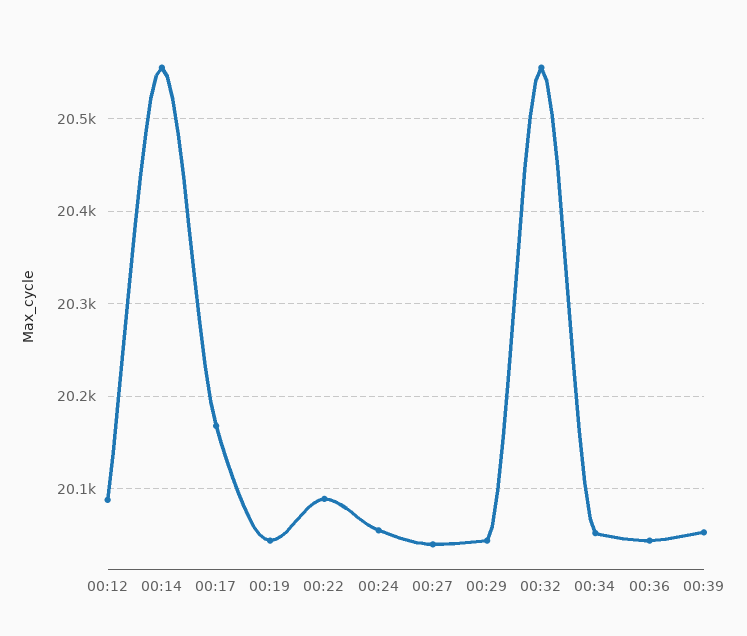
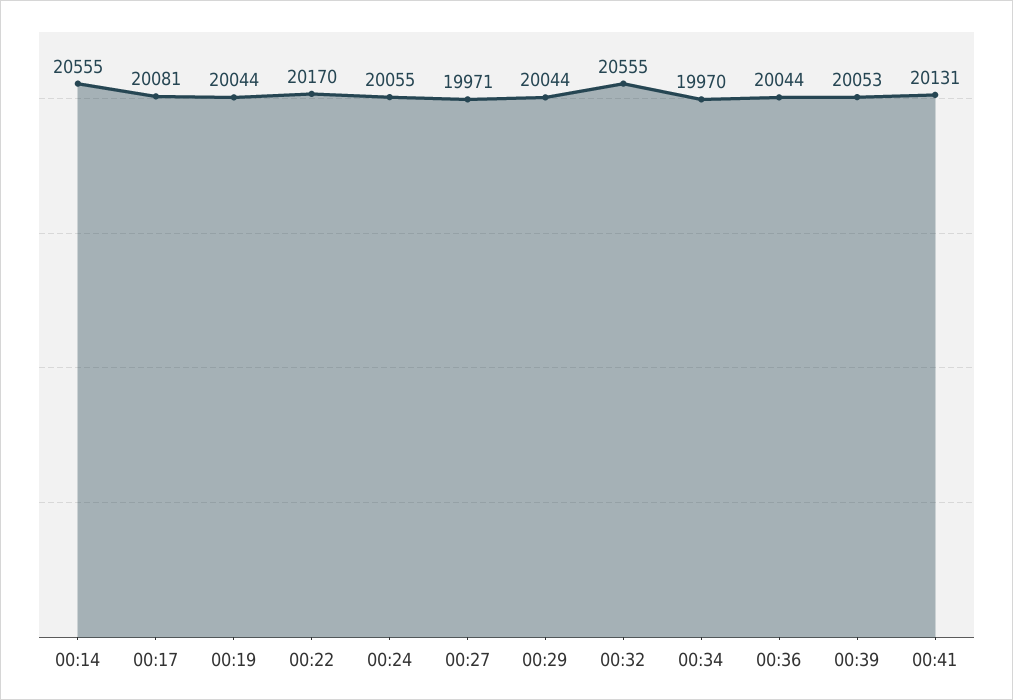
00:12: 20090 -> none
00:17: 20170 -> 20081
00:22: 20090 -> 20170
00:27: 20040 -> 19971
00:34: 20050 -> 19970
00:41: none -> 20131

